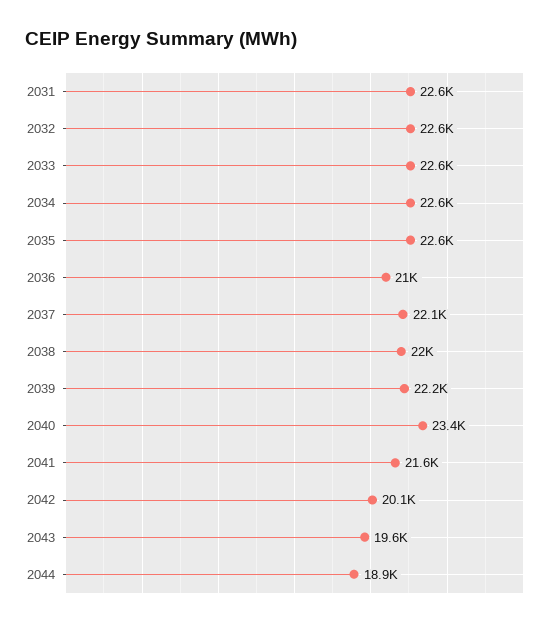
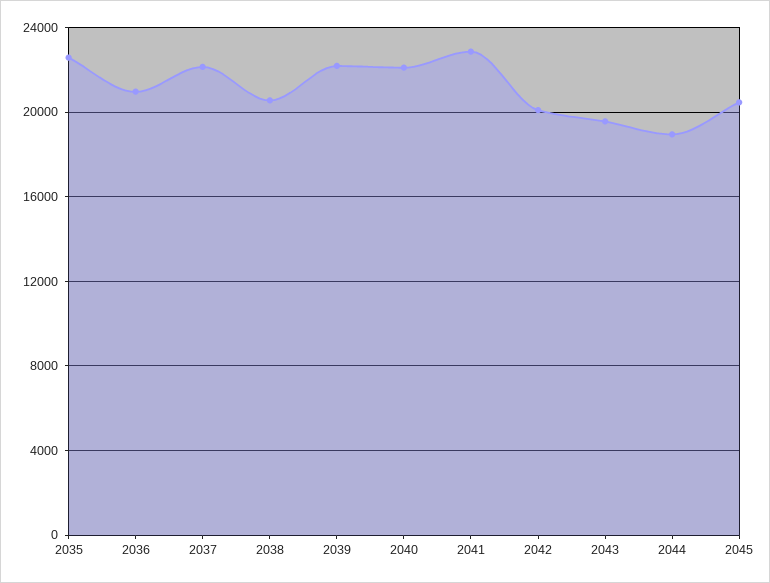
2031: 22600 -> none
2032: 22600 -> none
2033: 22600 -> none
2034: 22600 -> none
2038: 22000 -> 20500
2040: 23400 -> 22000
2041: 21600 -> 23000
2045: none -> 20500

